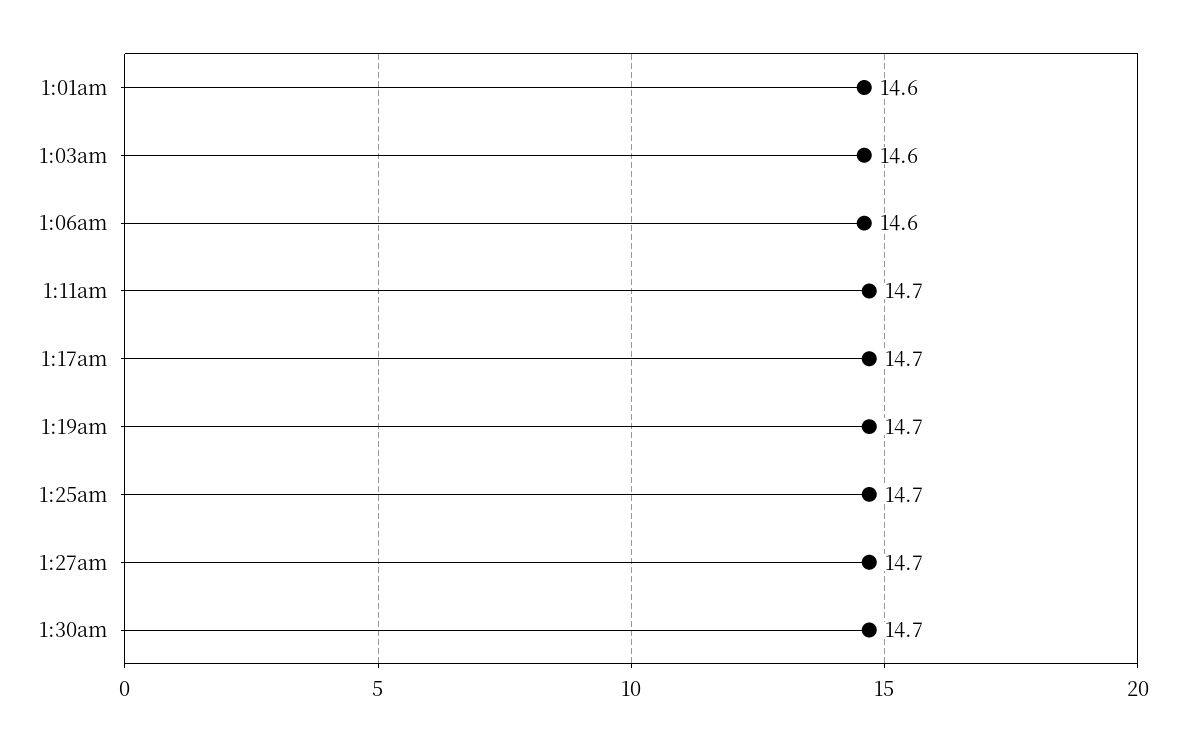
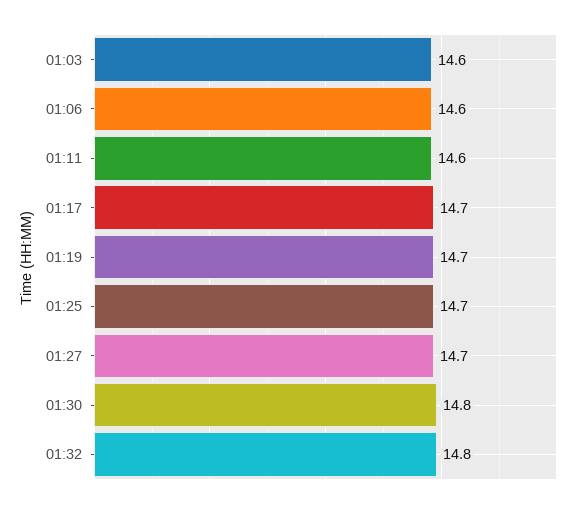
1:01am: 14.6 -> none
1:11am: 14.7 -> 14.6
1:30am: 14.7 -> 14.8
01:32: none -> 14.8

